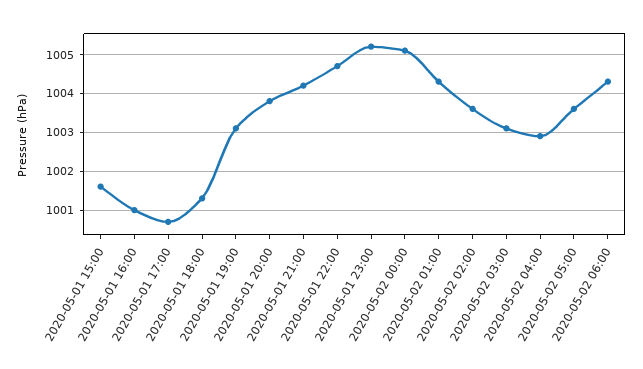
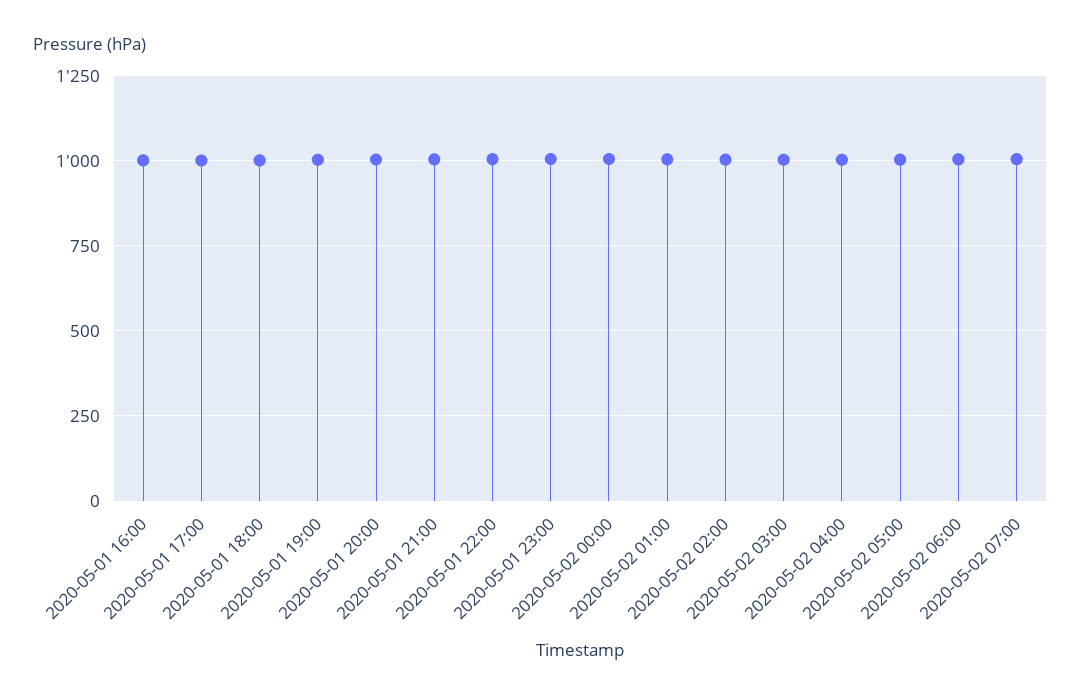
2020-05-01 15:00: 1001.5 -> none
2020-05-02 07:00: none -> 1000

